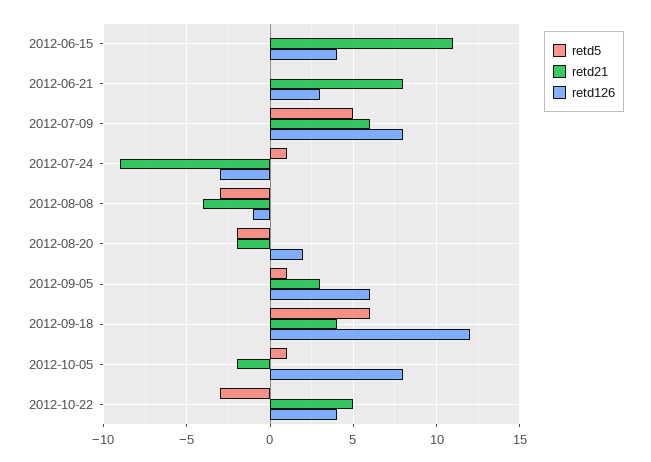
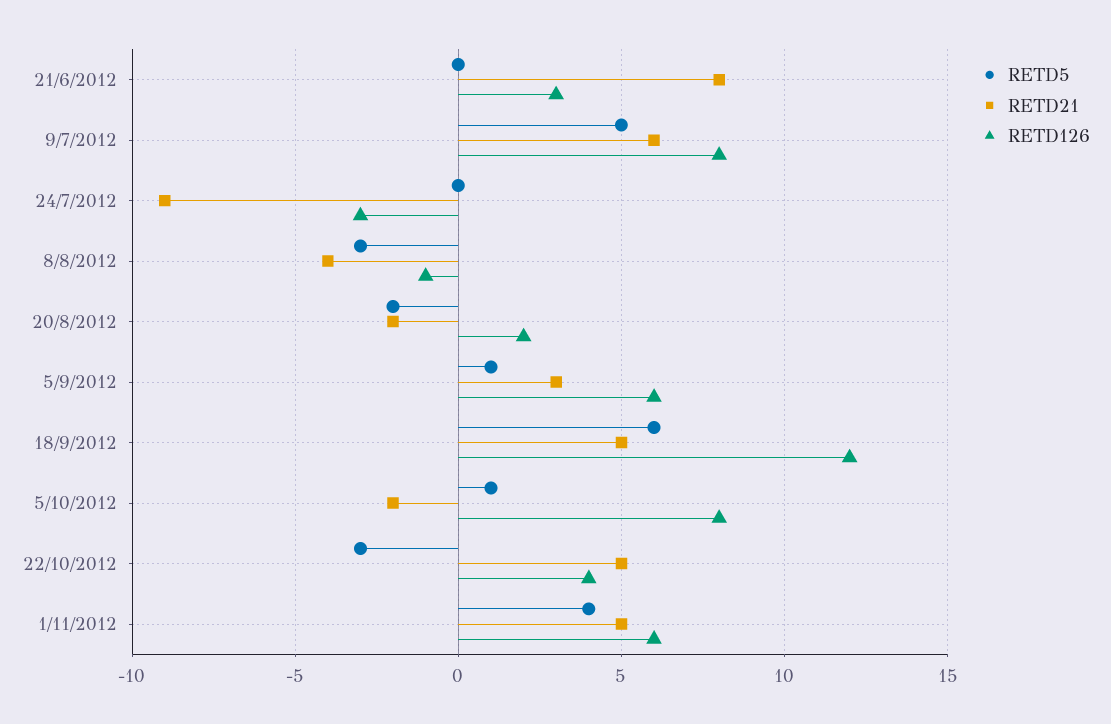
retd5, 2012-06-15: 0 -> none
retd21, 2012-06-15: 11 -> none
retd126, 2012-06-15: 4 -> none
retd5, 2012-07-24: 1 -> 0
retd21, 2012-09-18: 4 -> 5
retd5, 1/11/2012: none -> 4
retd21, 1/11/2012: none -> 5
retd126, 1/11/2012: none -> 6

